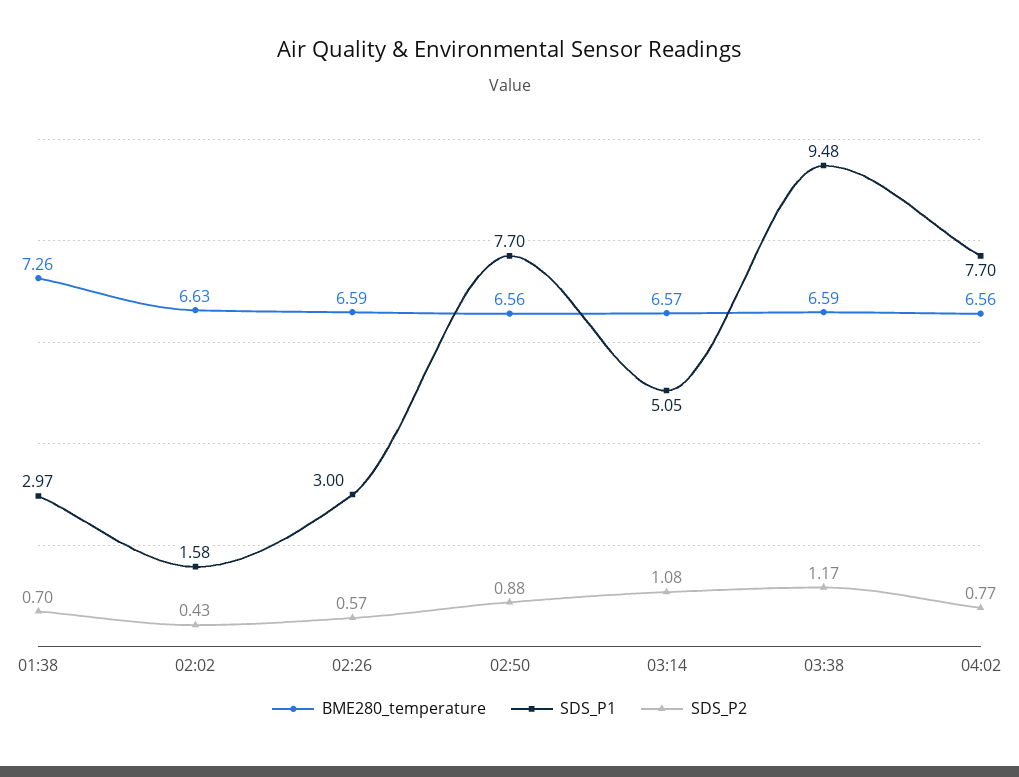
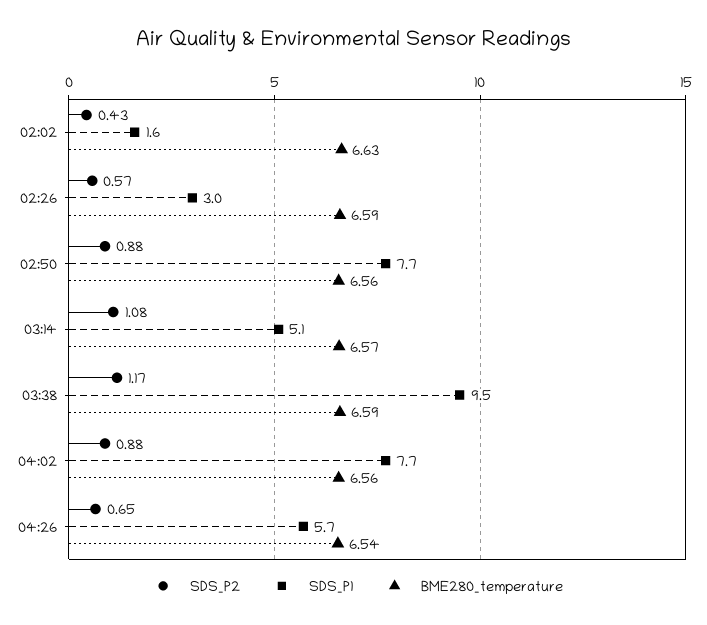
BME280_temperature, 01:38: 7.26 -> none
SDS_P1, 01:38: 2.97 -> none
SDS_P2, 01:38: 0.7 -> none
SDS_P2, 04:02: 0.77 -> 0.88
SDS_P2, 04:26: none -> 0.65
SDS_P1, 04:26: none -> 5.7
BME280_temperature, 04:26: none -> 6.54

